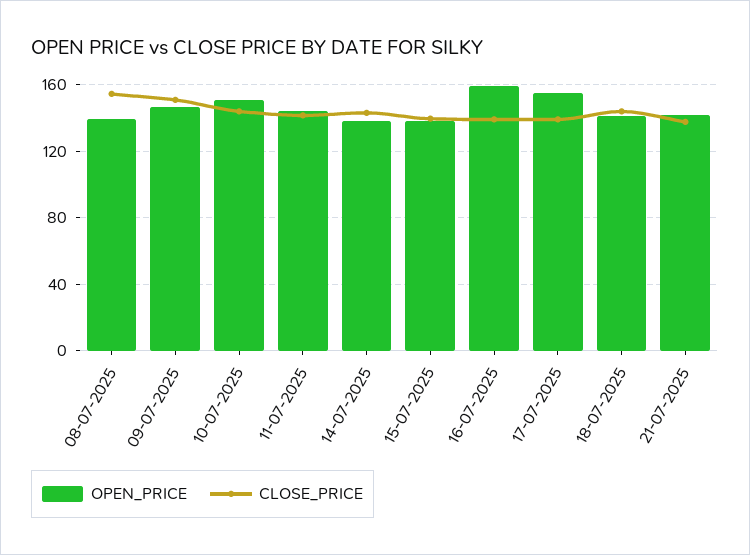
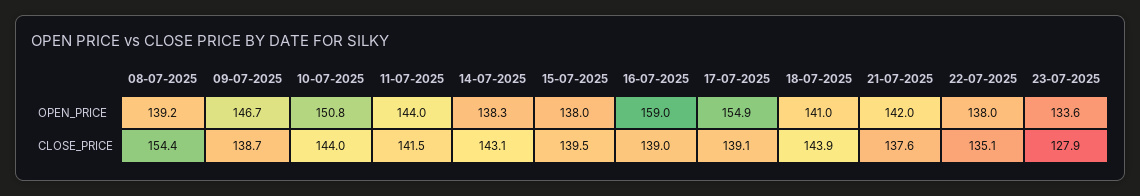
CLOSE_PRICE, 09-07-2025: 150 -> 138.7
OPEN_PRICE, 22-07-2025: none -> 138
OPEN_PRICE, 23-07-2025: none -> 133.6
CLOSE_PRICE, 22-07-2025: none -> 135.1
CLOSE_PRICE, 23-07-2025: none -> 127.9

